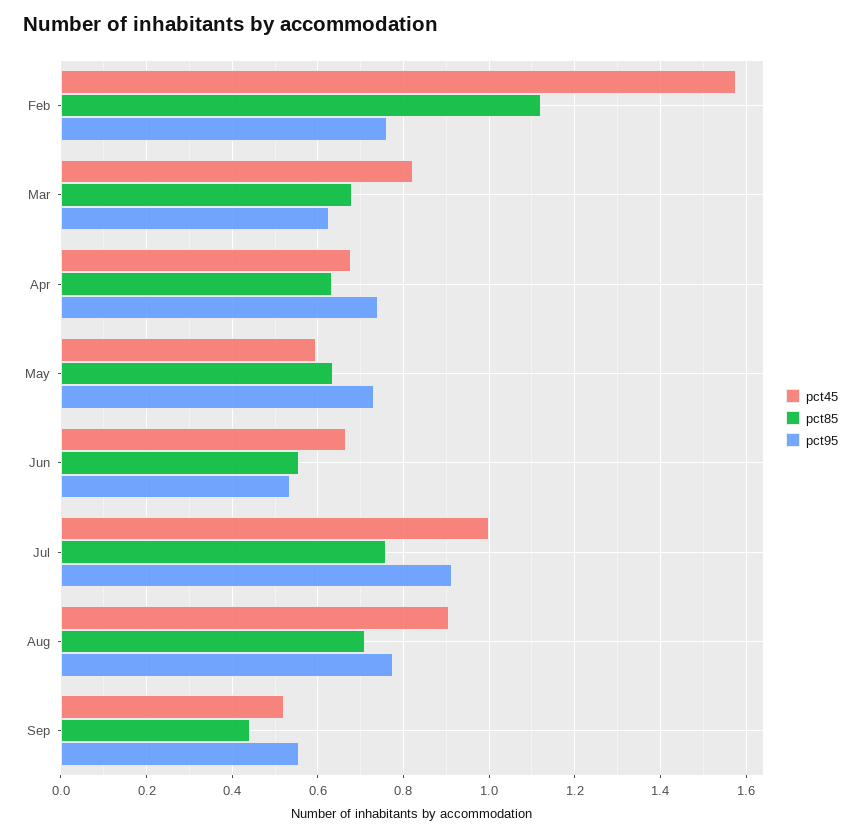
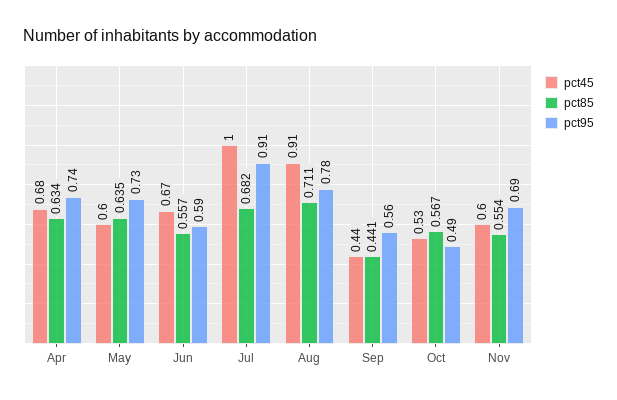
pct45, Feb: 1.58 -> none
pct85, Feb: 1.12 -> none
pct95, Feb: 0.76 -> none
pct45, Mar: 0.82 -> none
pct85, Mar: 0.68 -> none
pct95, Mar: 0.62 -> none
pct95, Jun: 0.54 -> 0.59
pct85, Jul: 0.76 -> 0.682
pct45, Sep: 0.52 -> 0.44
pct45, Oct: none -> 0.53
pct85, Oct: none -> 0.567
pct95, Oct: none -> 0.49
pct45, Nov: none -> 0.6
pct85, Nov: none -> 0.554
pct95, Nov: none -> 0.69

